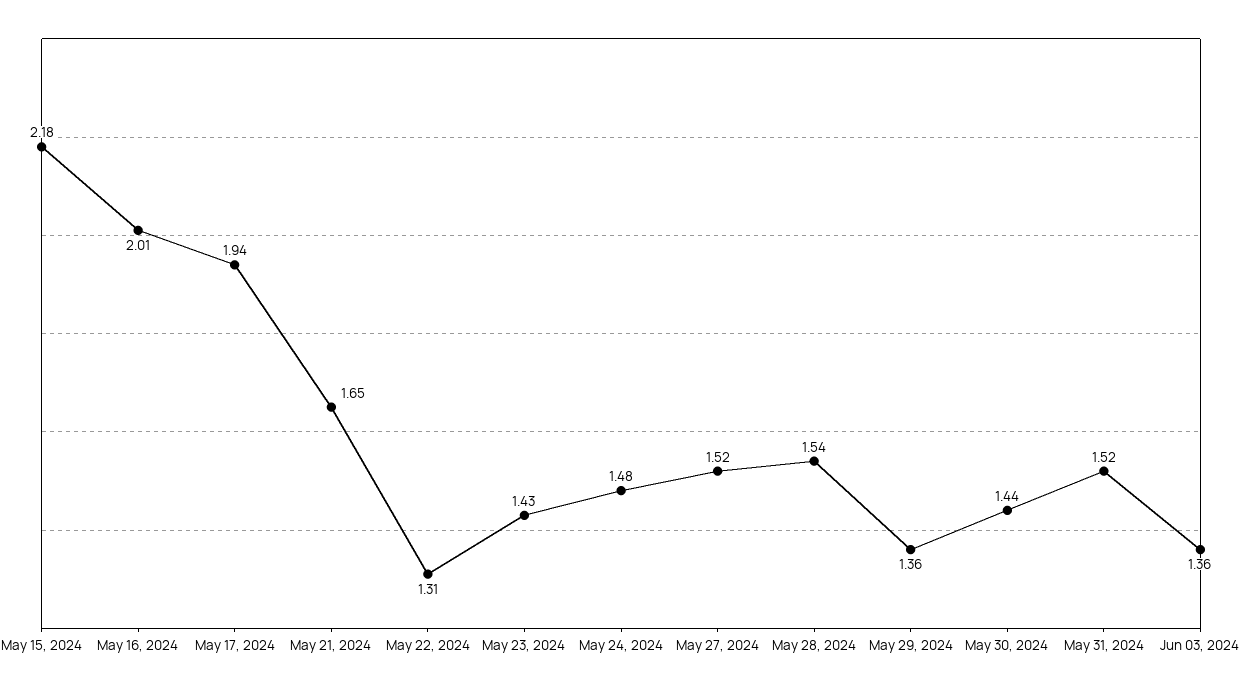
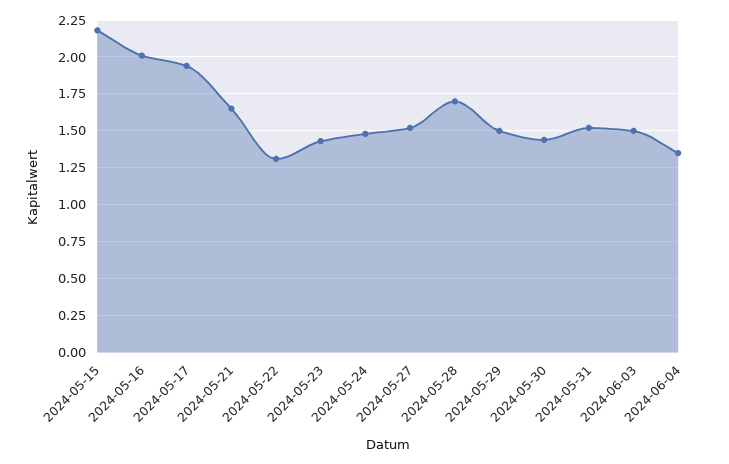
May 28, 2024: 1.54 -> 1.7
May 29, 2024: 1.36 -> 1.5
Jun 03, 2024: 1.36 -> 1.5
2024-06-04: none -> 1.35

